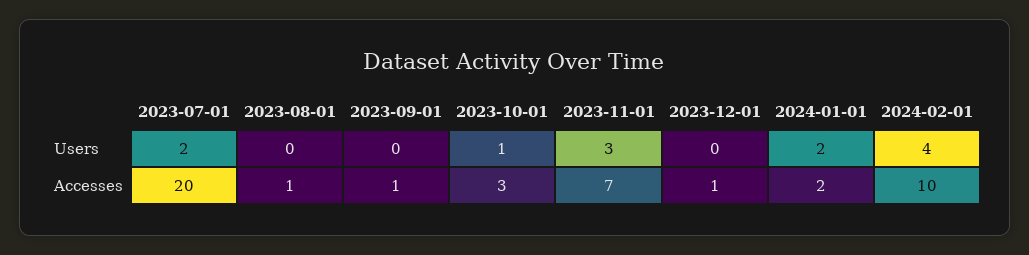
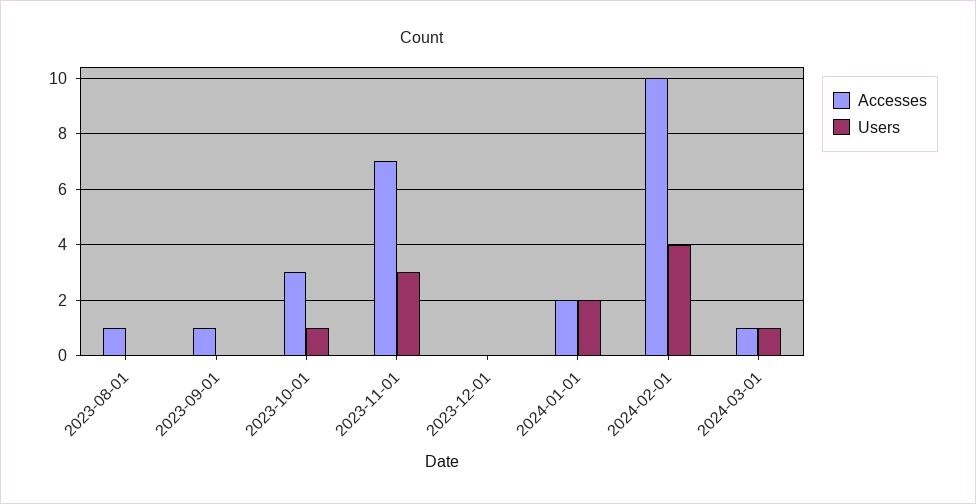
Users, 2023-07-01: 2 -> none
Accesses, 2023-07-01: 20 -> none
Accesses, 2023-12-01: 1 -> 0
Accesses, 2024-03-01: none -> 1
Users, 2024-03-01: none -> 1

